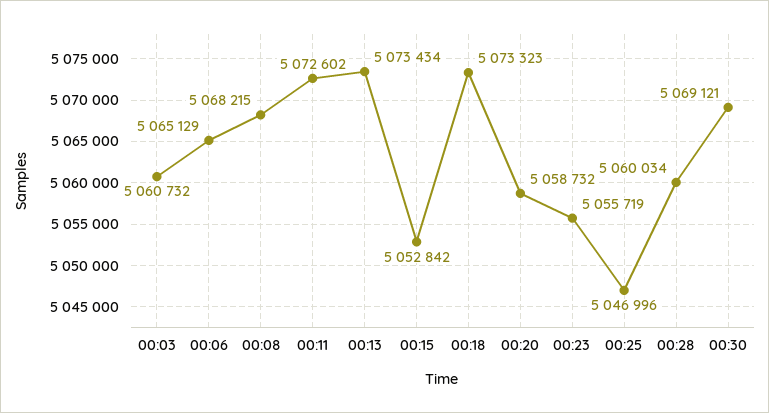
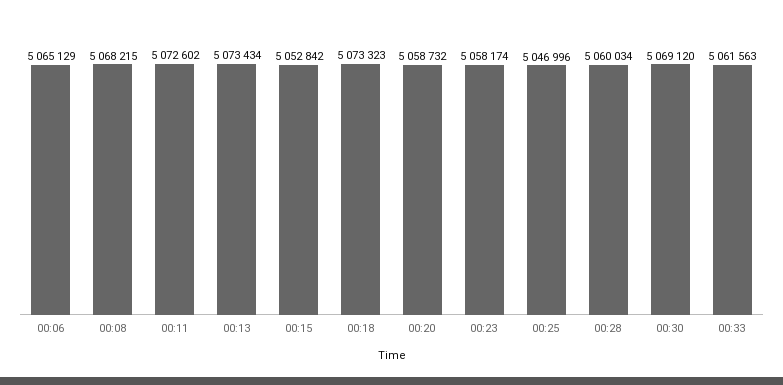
00:03: 5060732 -> none
00:23: 5055719 -> 5058174
00:30: 5069121 -> 5069120
00:33: none -> 5061563

